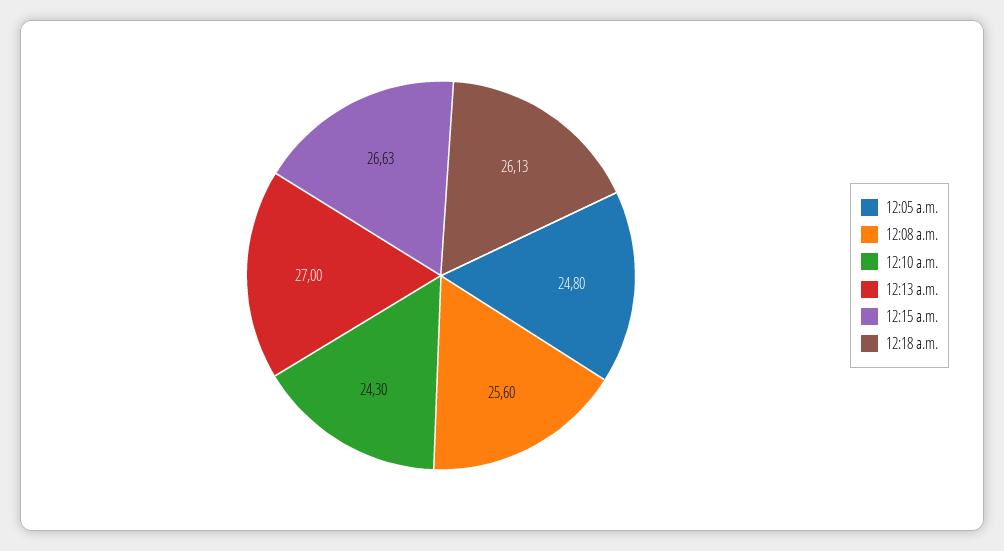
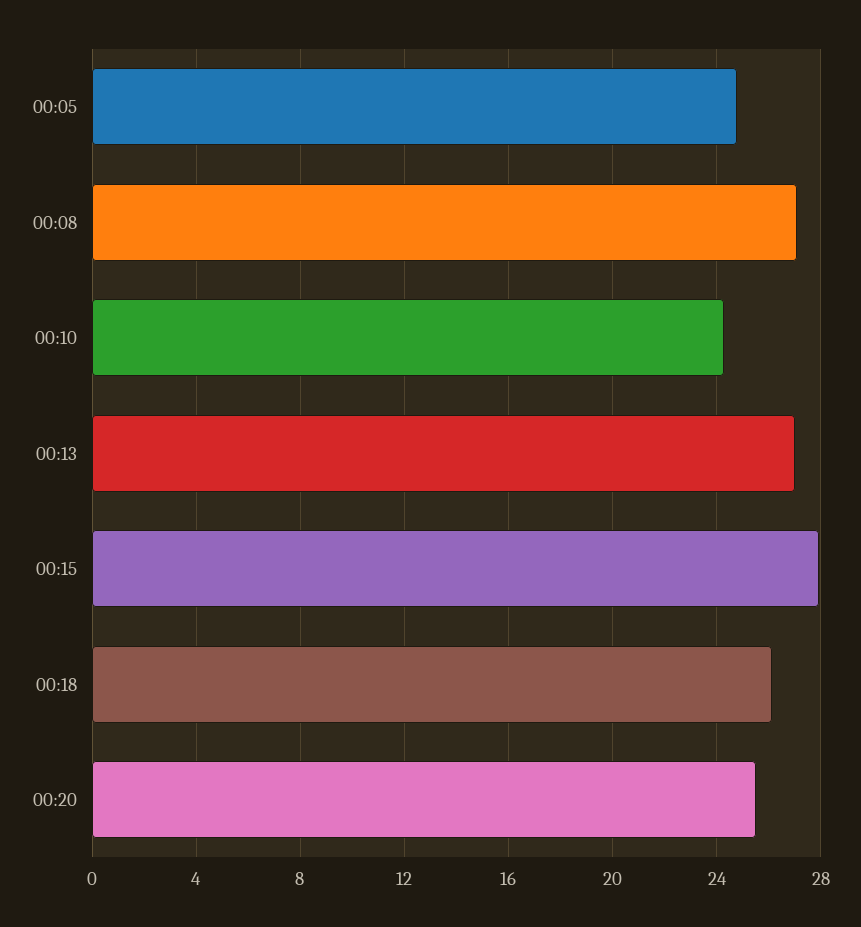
12:08 a.m.: 25.6 -> 27
12:15 a.m.: 26.63 -> 28
00:20: none -> 25.5

